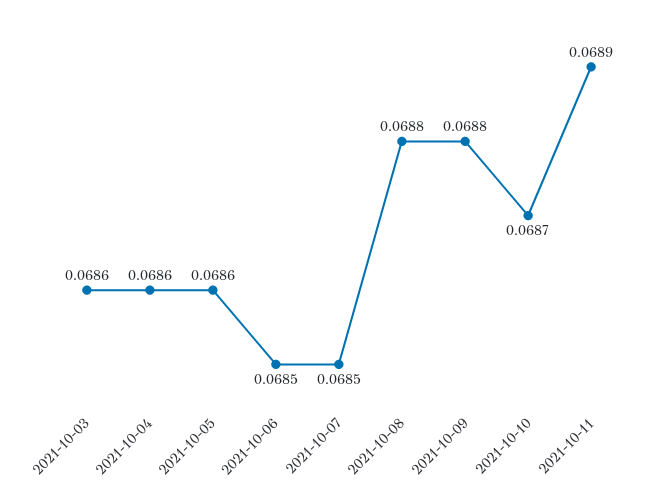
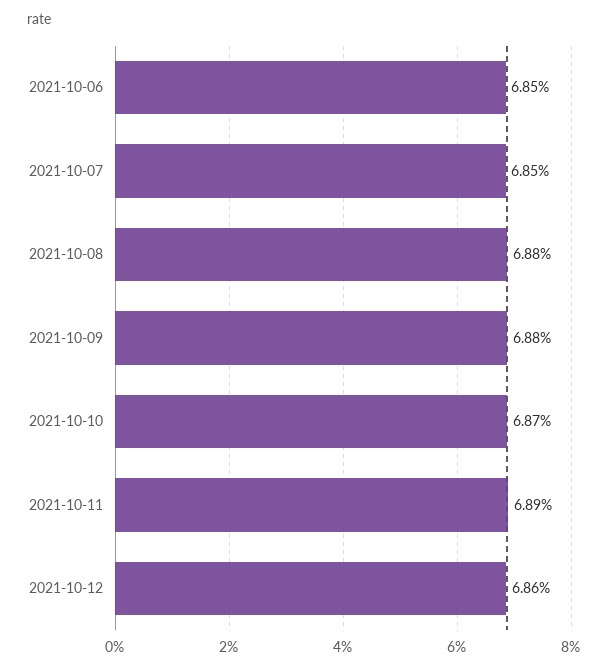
2021-10-03: 0.0686 -> none
2021-10-04: 0.0686 -> none
2021-10-05: 0.0686 -> none
2021-10-12: none -> 0.0686

